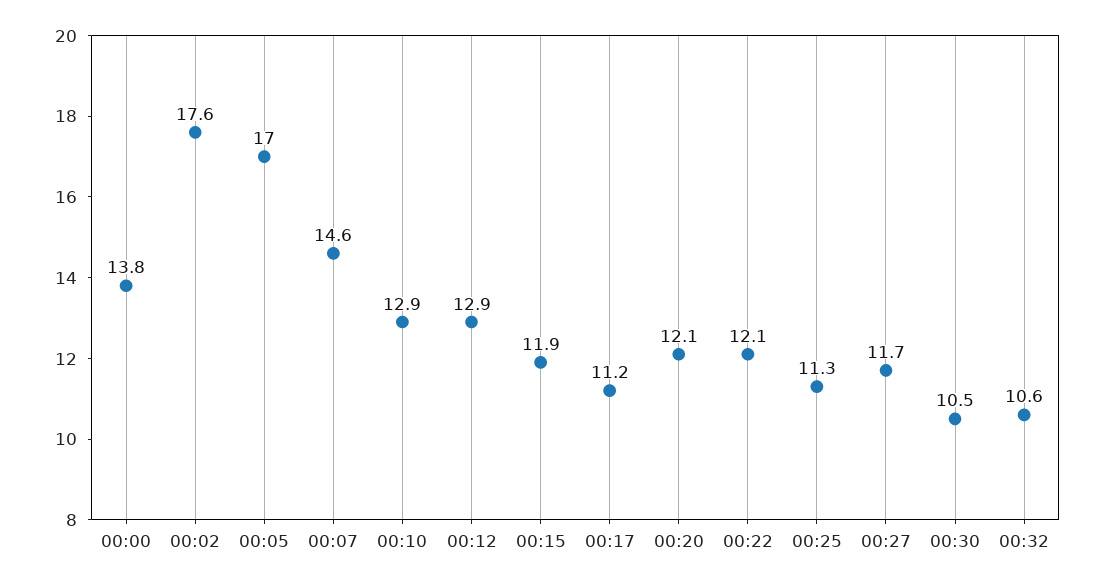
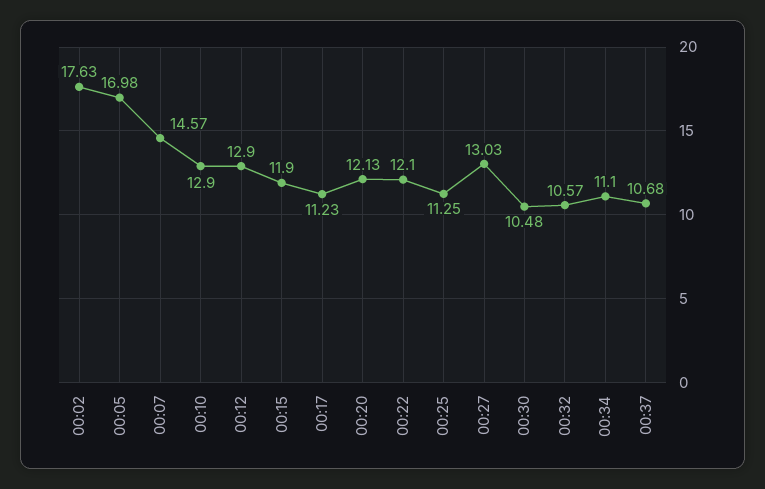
00:00: 13.8 -> none
00:27: 11.7 -> 13.03
00:34: none -> 11.1
00:37: none -> 10.68

